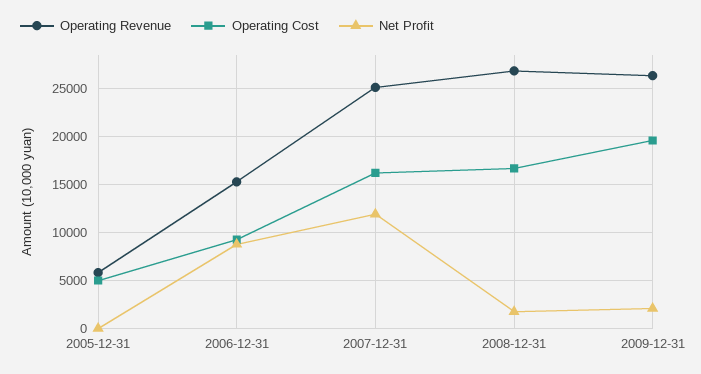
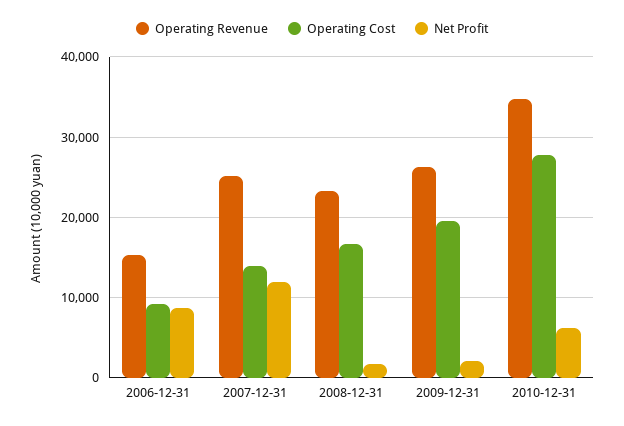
Operating Revenue, 2005-12-31: 6000 -> none
Operating Cost, 2005-12-31: 5000 -> none
Net Profit, 2005-12-31: 0 -> none
Operating Cost, 2007-12-31: 16000 -> 14000
Operating Revenue, 2008-12-31: 27000 -> 23000
Operating Revenue, 2010-12-31: none -> 35000
Operating Cost, 2010-12-31: none -> 28000
Net Profit, 2010-12-31: none -> 6000

